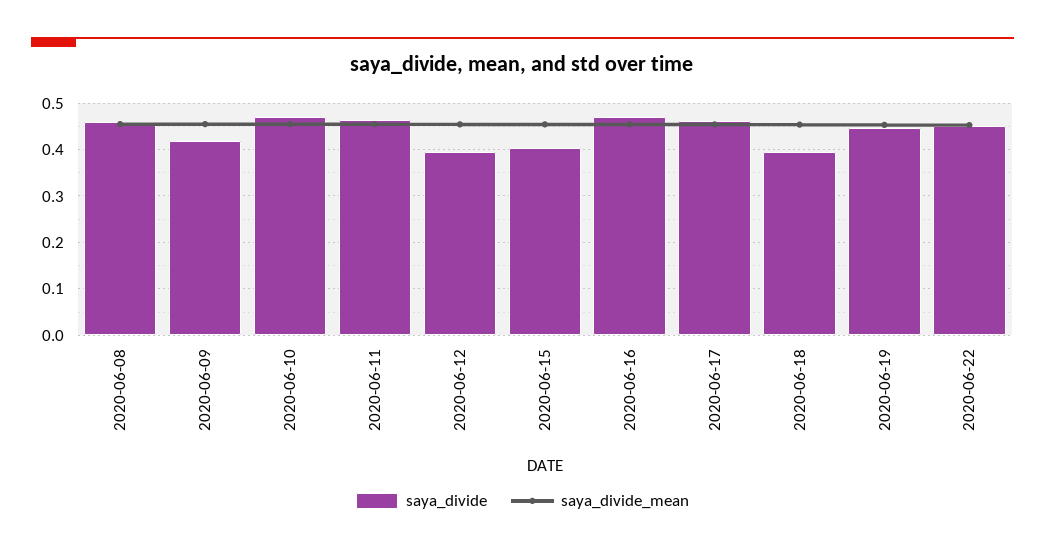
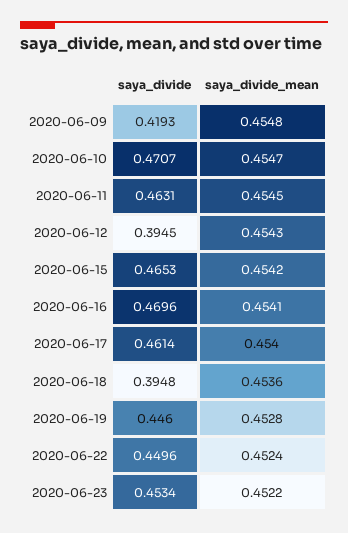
saya_divide, 2020-06-08: 0.46 -> none
saya_divide_mean, 2020-06-08: 0.46 -> none
saya_divide, 2020-06-15: 0.4 -> 0.4653
saya_divide, 2020-06-23: none -> 0.4534
saya_divide_mean, 2020-06-23: none -> 0.4522

